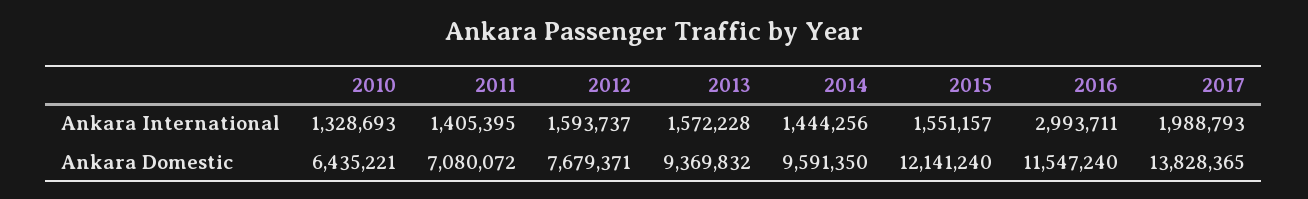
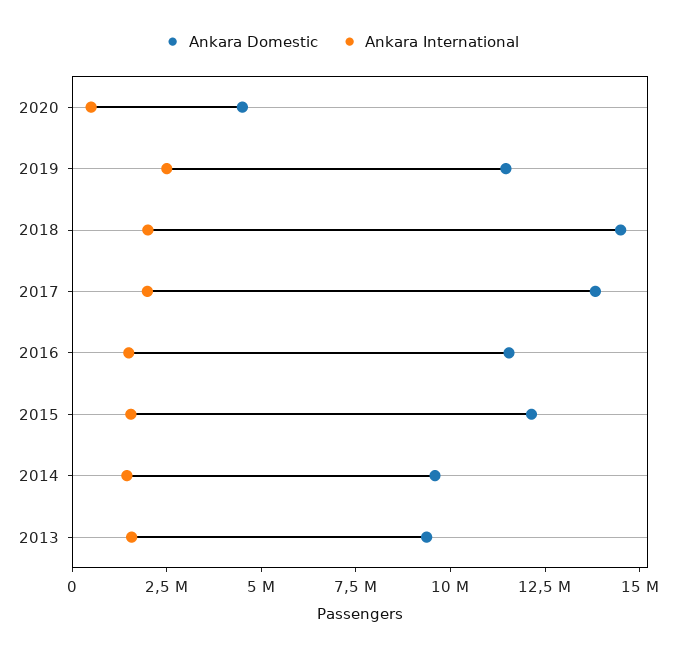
Ankara International, 2010: 1328693 -> none
Ankara International, 2011: 1405395 -> none
Ankara International, 2012: 1593737 -> none
Ankara International, 2016: 2993711 -> 1500000
Ankara Domestic, 2010: 6435221 -> none
Ankara Domestic, 2011: 7080072 -> none
Ankara Domestic, 2012: 7679371 -> none
Ankara Domestic, 2020: none -> 4500000
Ankara International, 2020: none -> 500000
Ankara Domestic, 2019: none -> 11500000
Ankara International, 2019: none -> 2500000
Ankara Domestic, 2018: none -> 14500000
Ankara International, 2018: none -> 2000000

